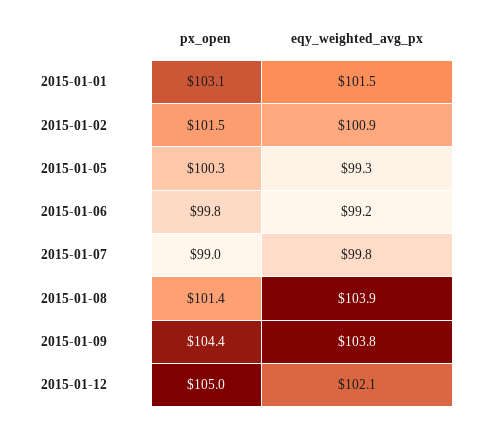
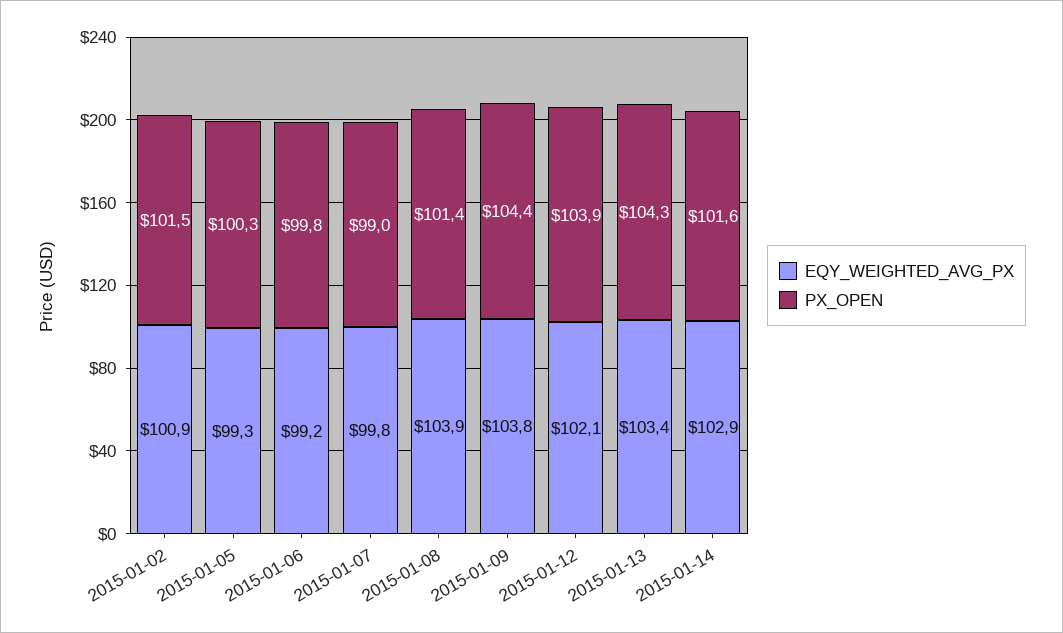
px_open, 2015-01-01: 103.1 -> none
eqy_weighted_avg_px, 2015-01-01: 101.5 -> none
px_open, 2015-01-12: 105 -> 103.9
eqy_weighted_avg_px, 2015-01-13: none -> 103.4
px_open, 2015-01-13: none -> 104.3
eqy_weighted_avg_px, 2015-01-14: none -> 102.9
px_open, 2015-01-14: none -> 101.6

